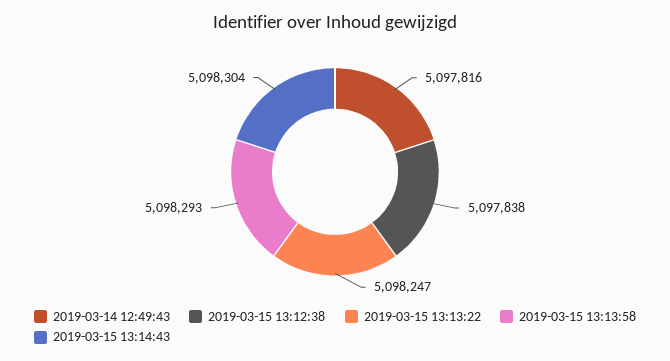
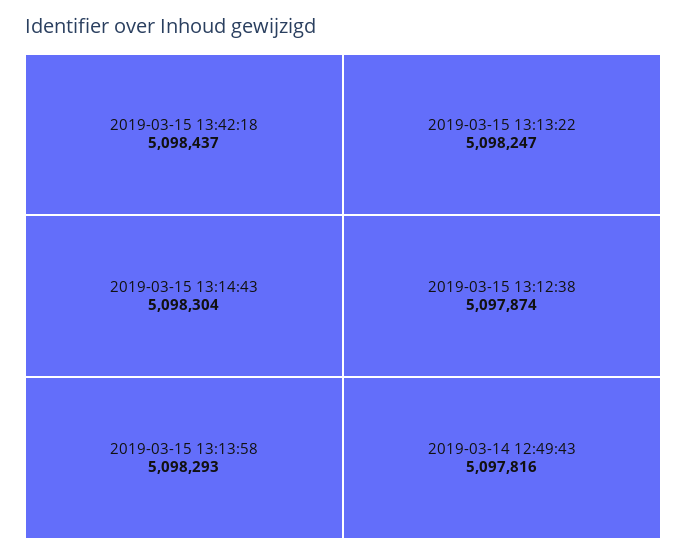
2019-03-15 13:12:38: 5097838 -> 5097874
2019-03-15 13:42:18: none -> 5098437

